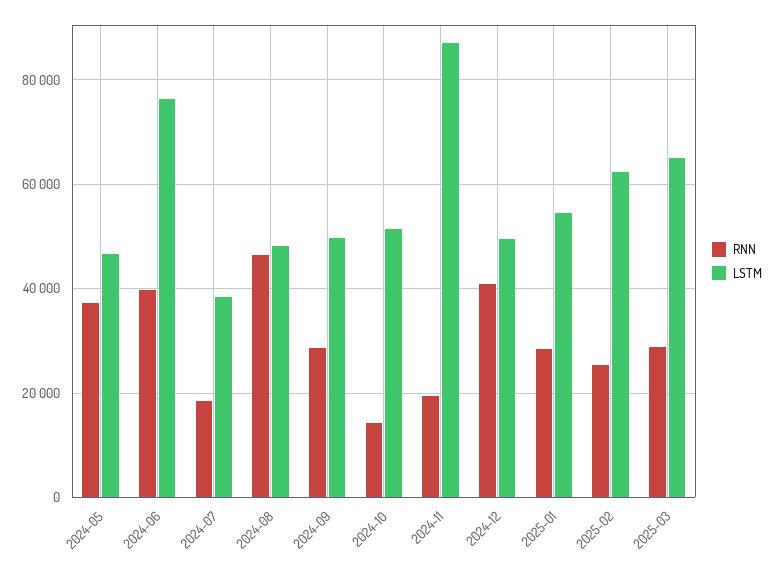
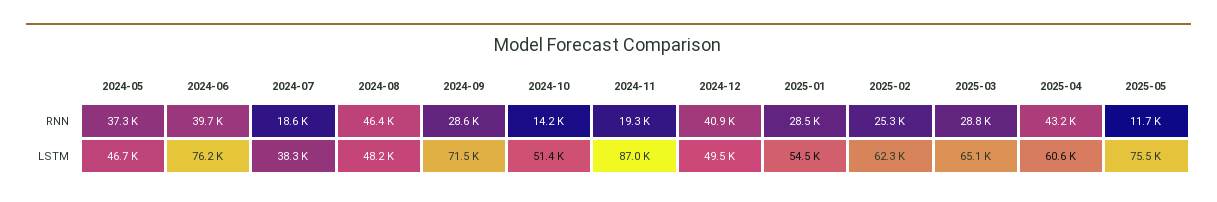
LSTM, 2024-09: 50000 -> 71500
RNN, 2025-04: none -> 43200
RNN, 2025-05: none -> 11700
LSTM, 2025-04: none -> 60600
LSTM, 2025-05: none -> 75500

